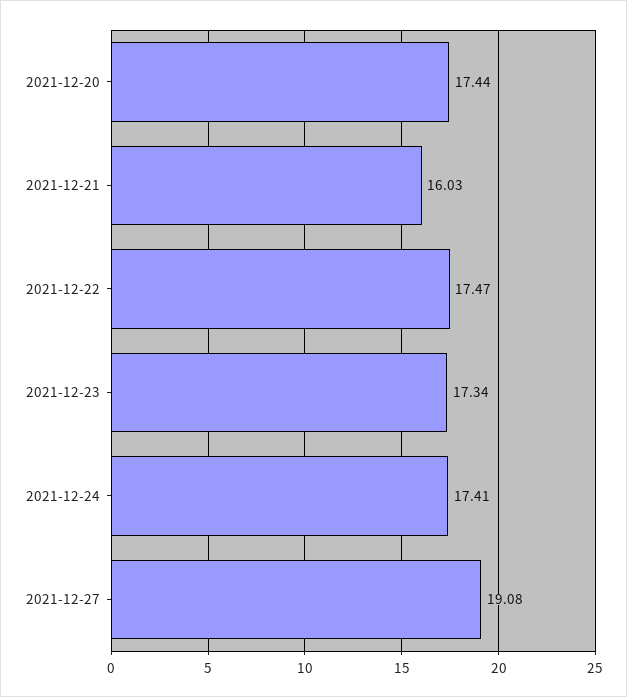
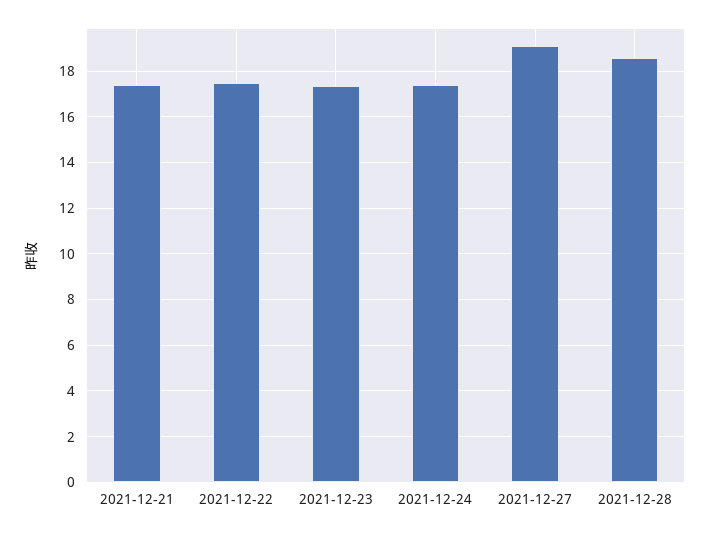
2021-12-20: 17.44 -> none
2021-12-21: 16.03 -> 17.5
2021-12-28: none -> 18.5

